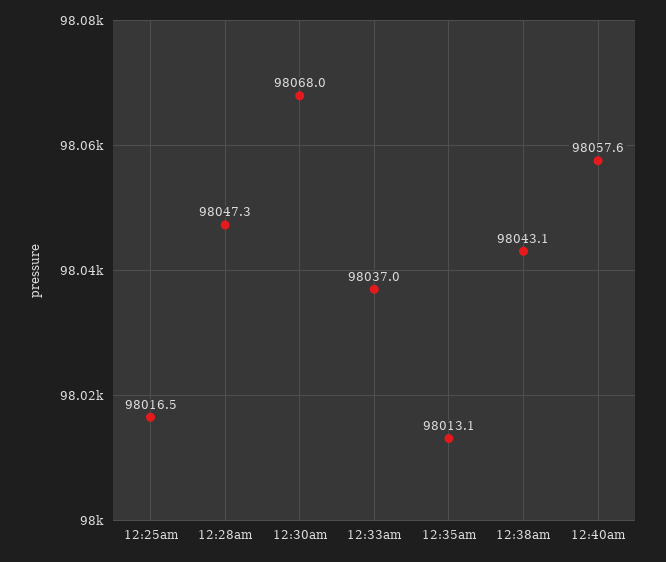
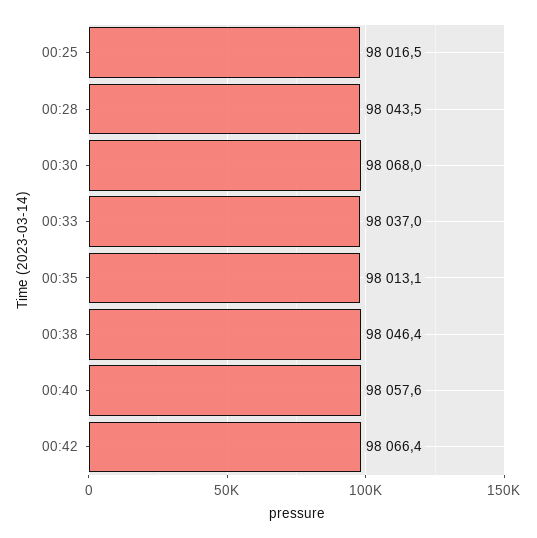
12:28am: 98047.3 -> 98043.5
12:38am: 98043.1 -> 98046.4
00:42: none -> 98066.4

